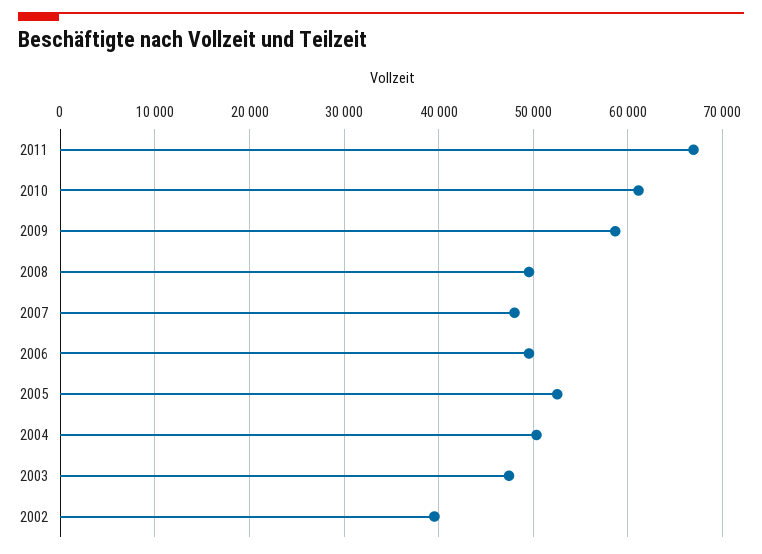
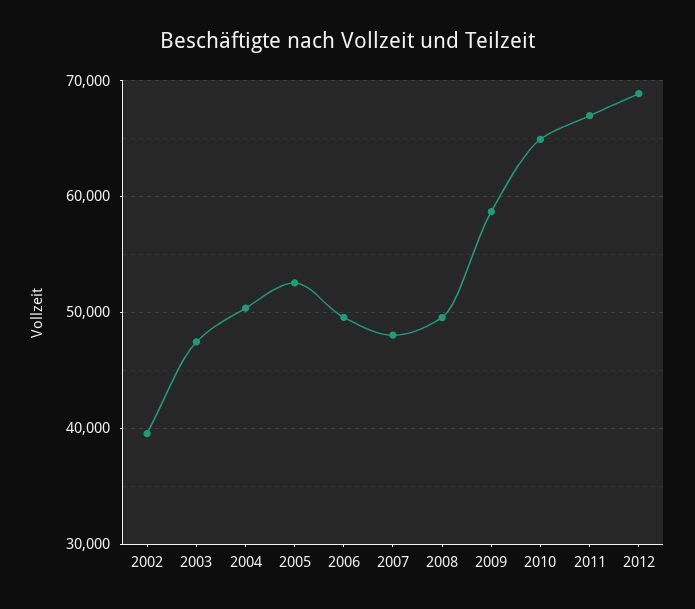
2010: 61000 -> 65000
2012: none -> 69000

